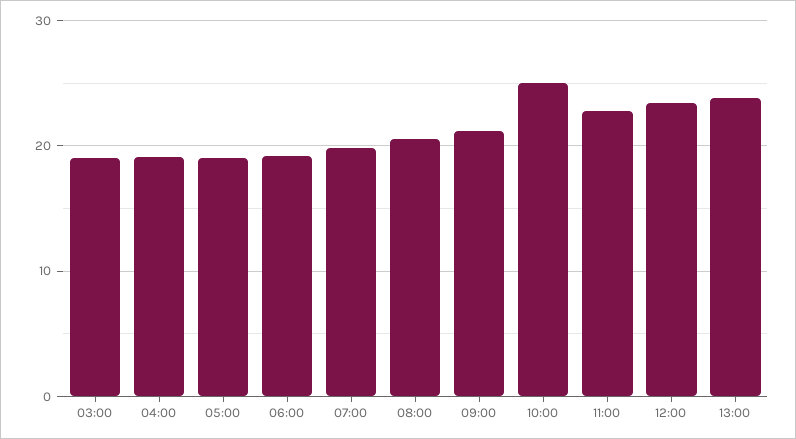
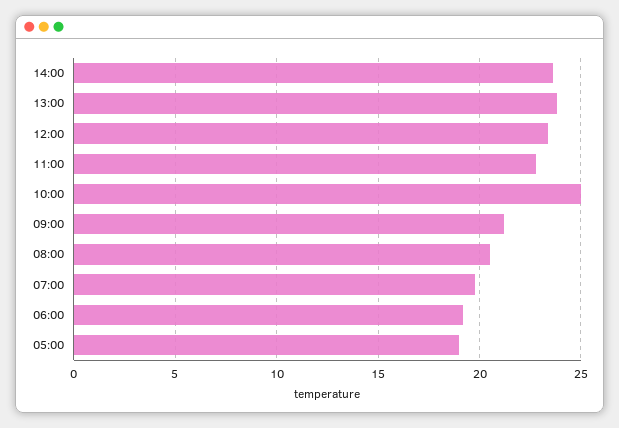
03:00: 19 -> none
04:00: 19 -> none
14:00: none -> 23.5

